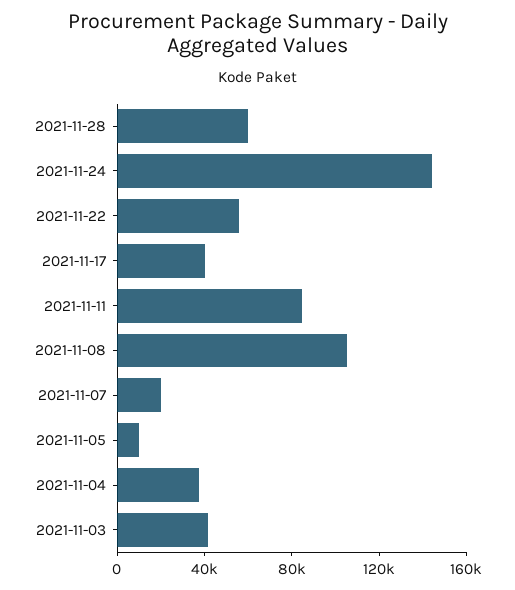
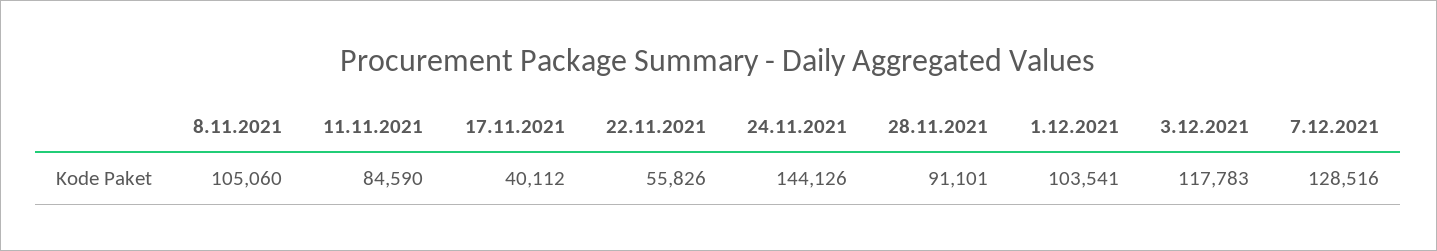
2021-11-28: 60000 -> 91101
2021-11-07: 20000 -> none
2021-11-05: 10000 -> none
2021-11-04: 40000 -> none
2021-11-03: 40000 -> none
1.12.2021: none -> 103541
3.12.2021: none -> 117783
7.12.2021: none -> 128516

